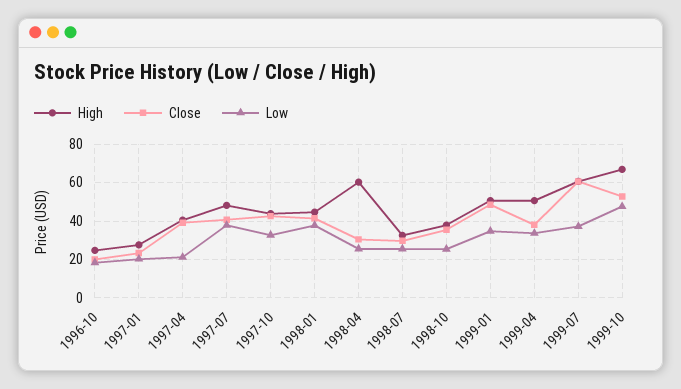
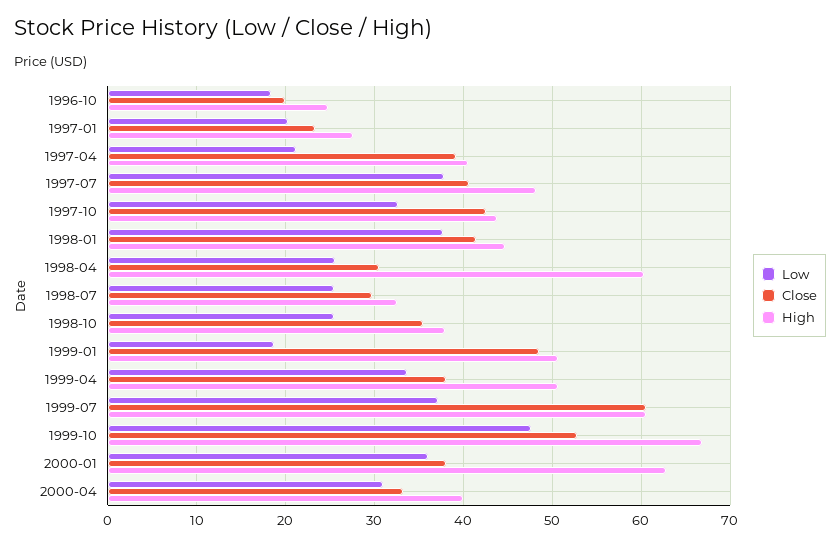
Low, 1999-01: 35 -> 19
Low, 2000-01: none -> 36
Close, 2000-01: none -> 38
High, 2000-01: none -> 63
Low, 2000-04: none -> 31
Close, 2000-04: none -> 33
High, 2000-04: none -> 40

